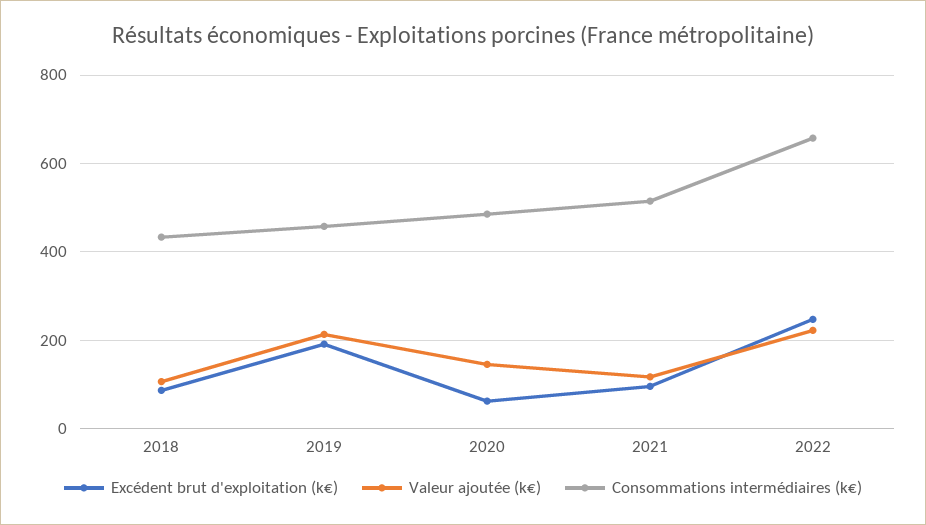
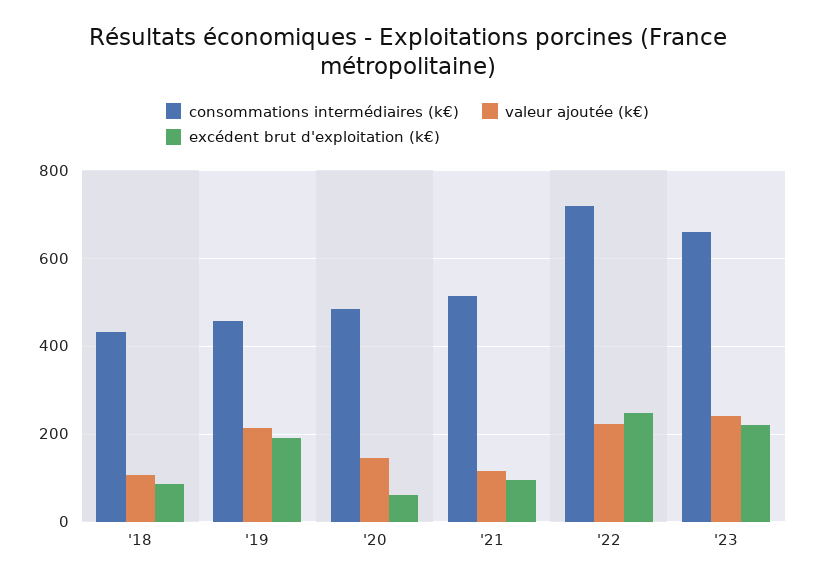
Consommations intermédiaires (k€), 2022: 660 -> 720
Consommations intermédiaires (k€), '23: none -> 660
Valeur ajoutée (k€), '23: none -> 240
Excédent brut d'exploitation (k€), '23: none -> 220

